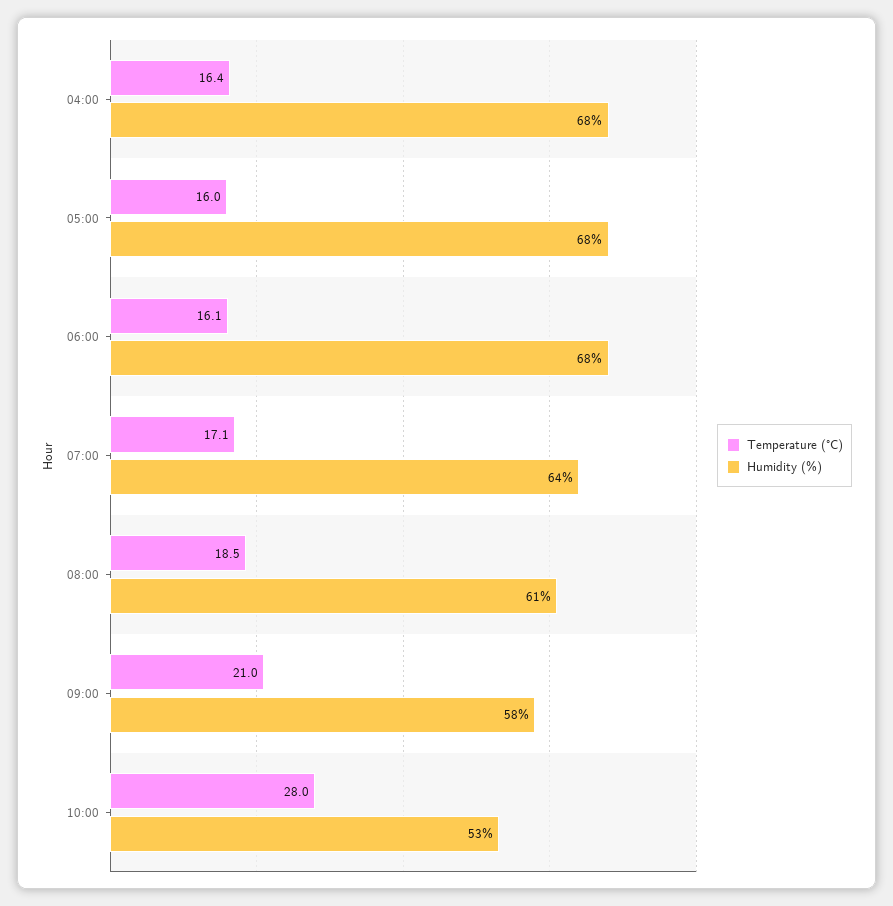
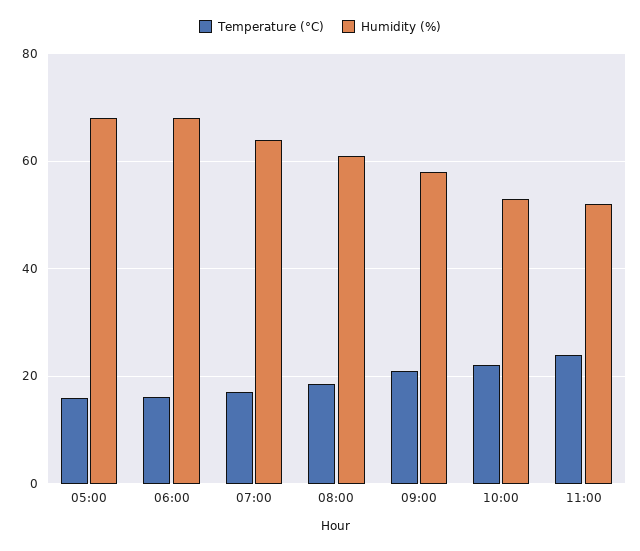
Temperature (°C), 04:00: 16.4 -> none
Humidity (%), 04:00: 68 -> none
Temperature (°C), 10:00: 28 -> 22
Temperature (°C), 11:00: none -> 24
Humidity (%), 11:00: none -> 52

